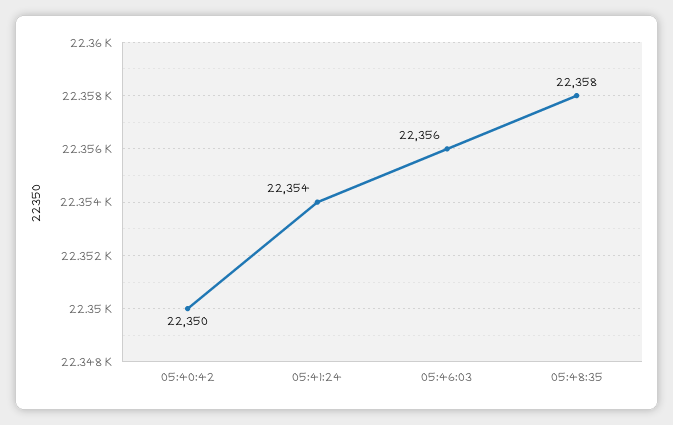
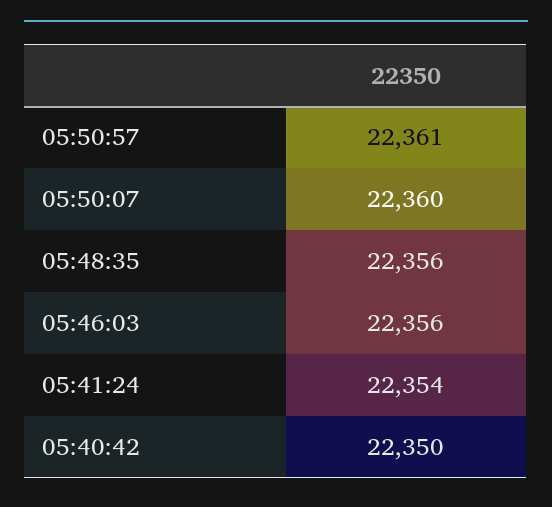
05:48:35: 22358 -> 22356
05:50:57: none -> 22361
05:50:07: none -> 22360

